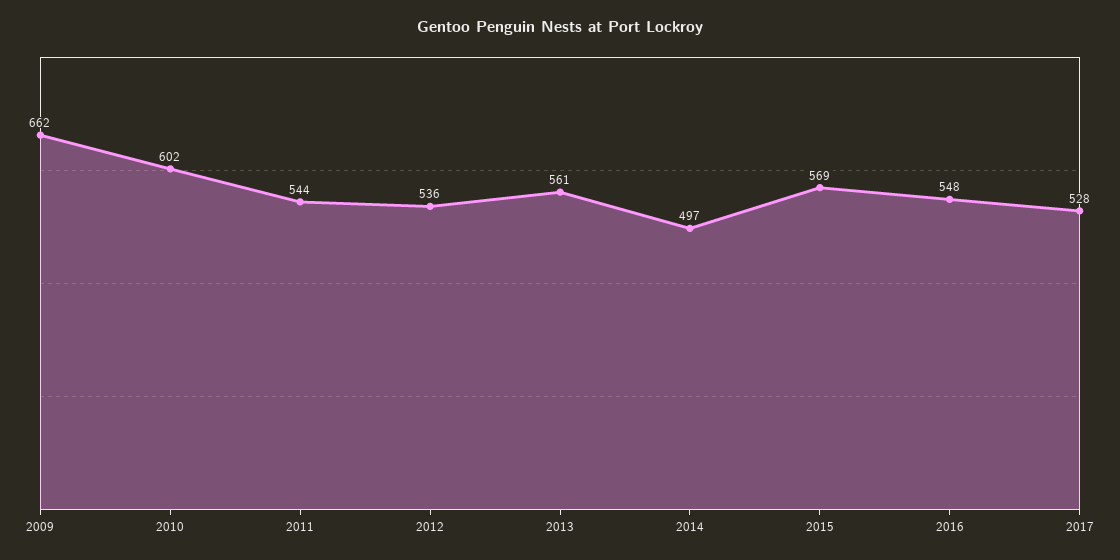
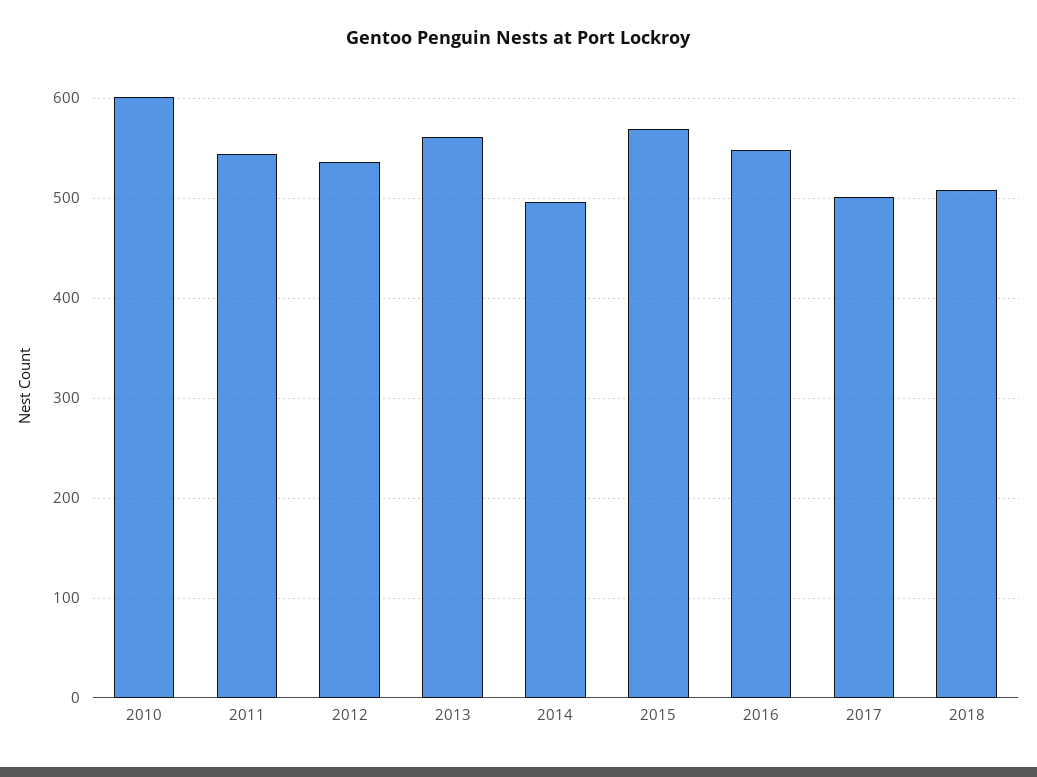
2009: 662 -> none
2017: 528 -> 500
2018: none -> 510

